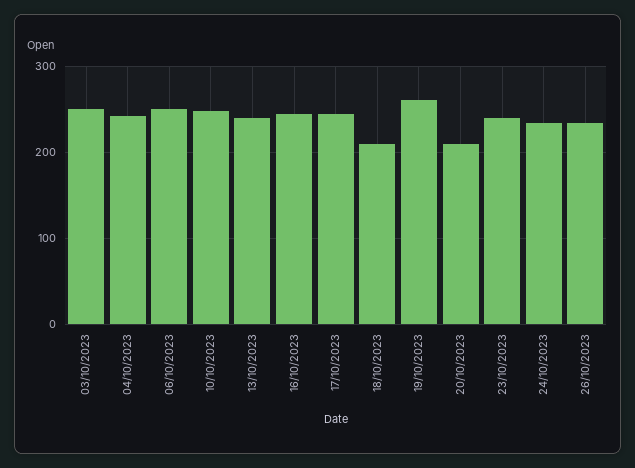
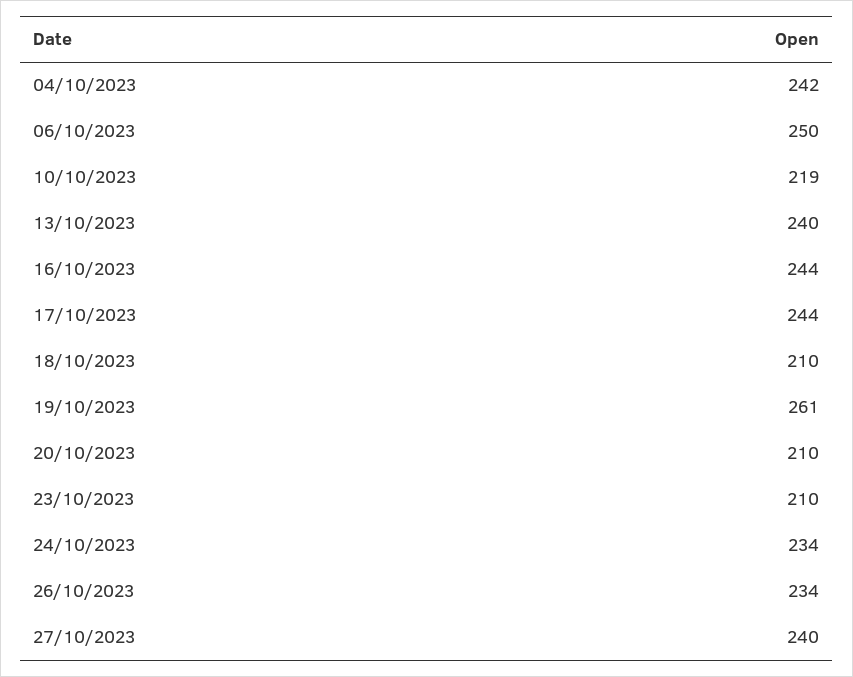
03/10/2023: 250 -> none
10/10/2023: 250 -> 219
23/10/2023: 240 -> 210
27/10/2023: none -> 240

